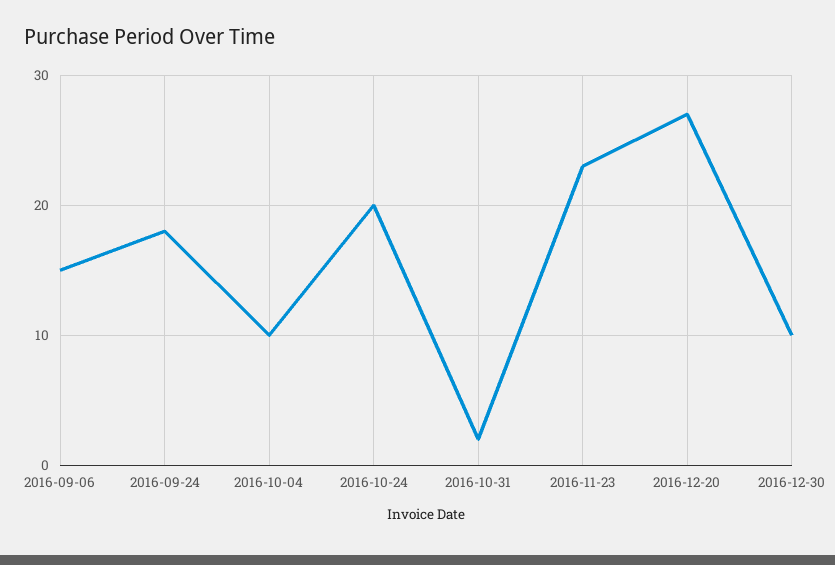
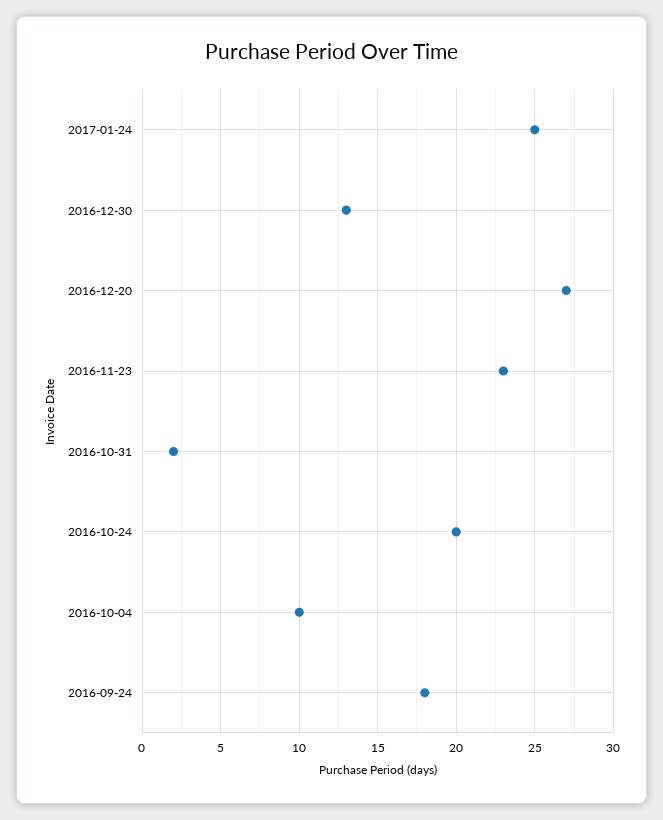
2016-09-06: 15 -> none
2016-12-30: 10 -> 13
2017-01-24: none -> 25

